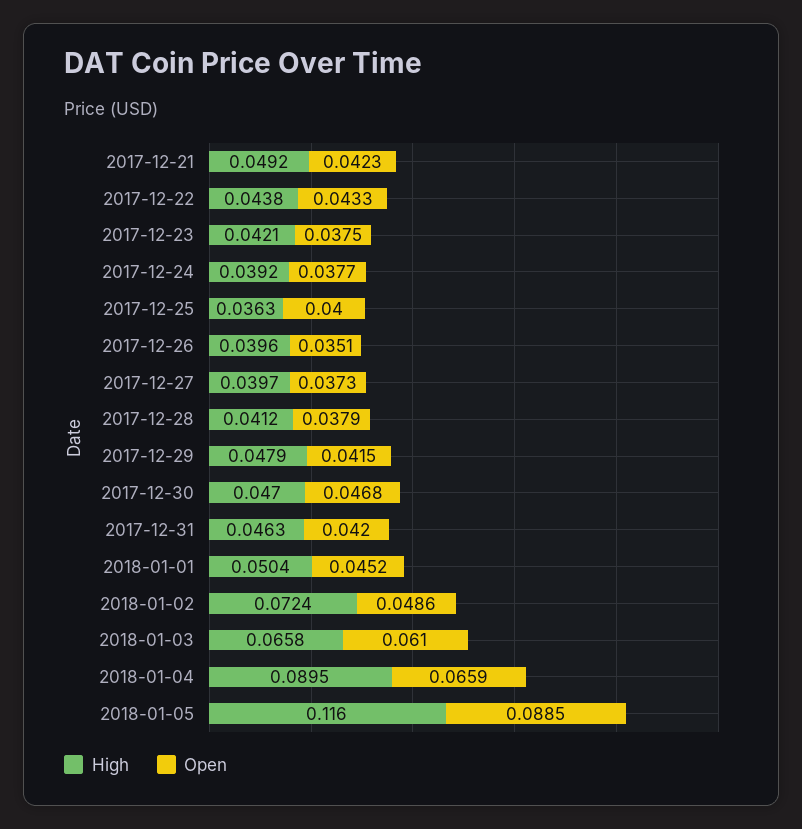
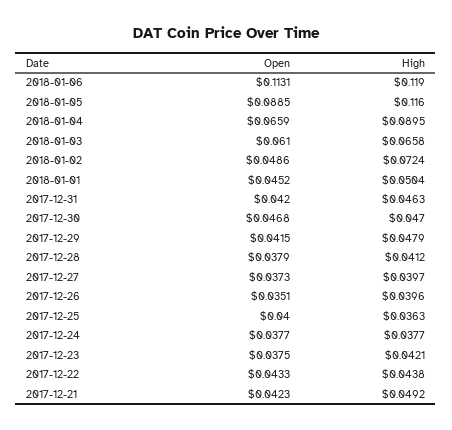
High, 2017-12-24: 0.0392 -> 0.0377
Open, 2018-01-06: none -> 0.1131
High, 2018-01-06: none -> 0.119

